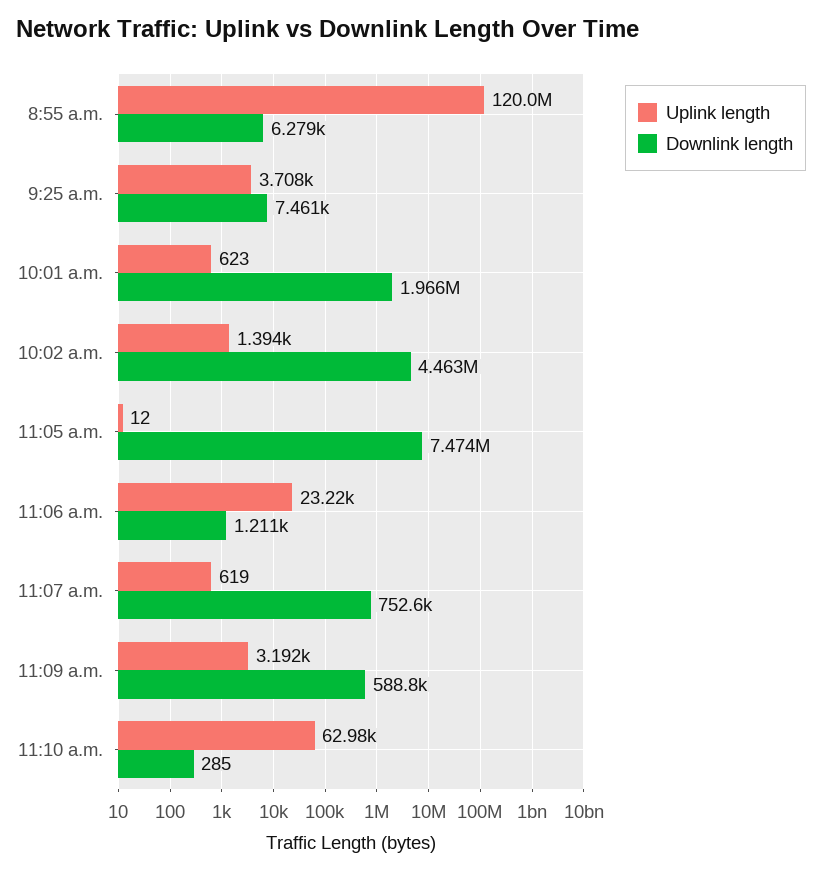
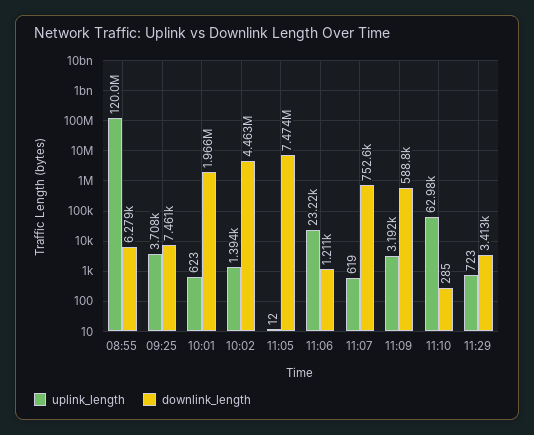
Uplink length, 11:29: none -> 723
Downlink length, 11:29: none -> 3413

